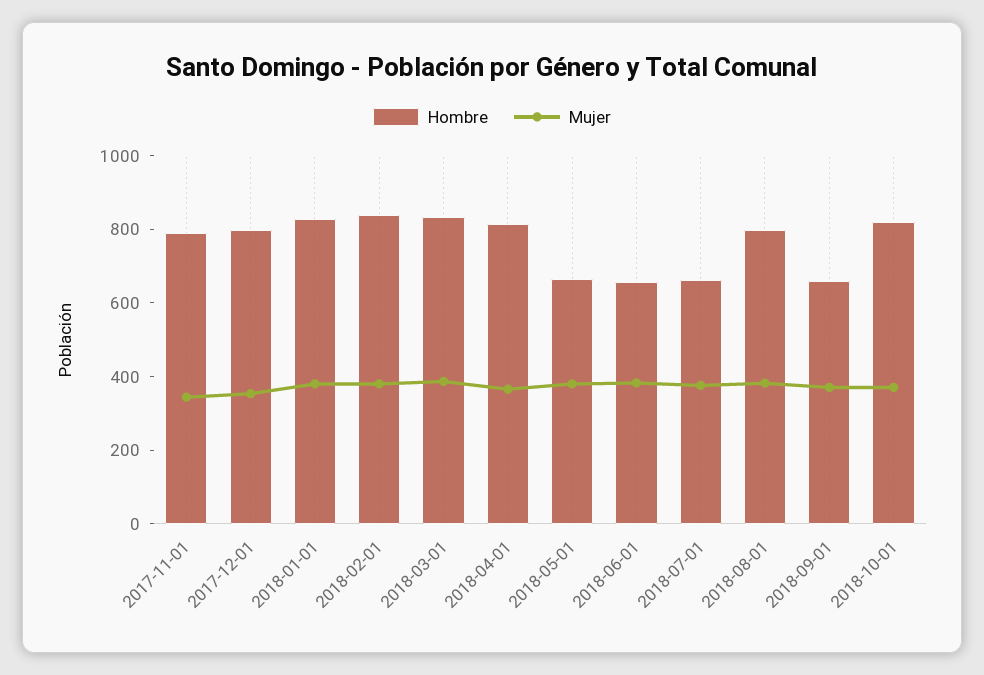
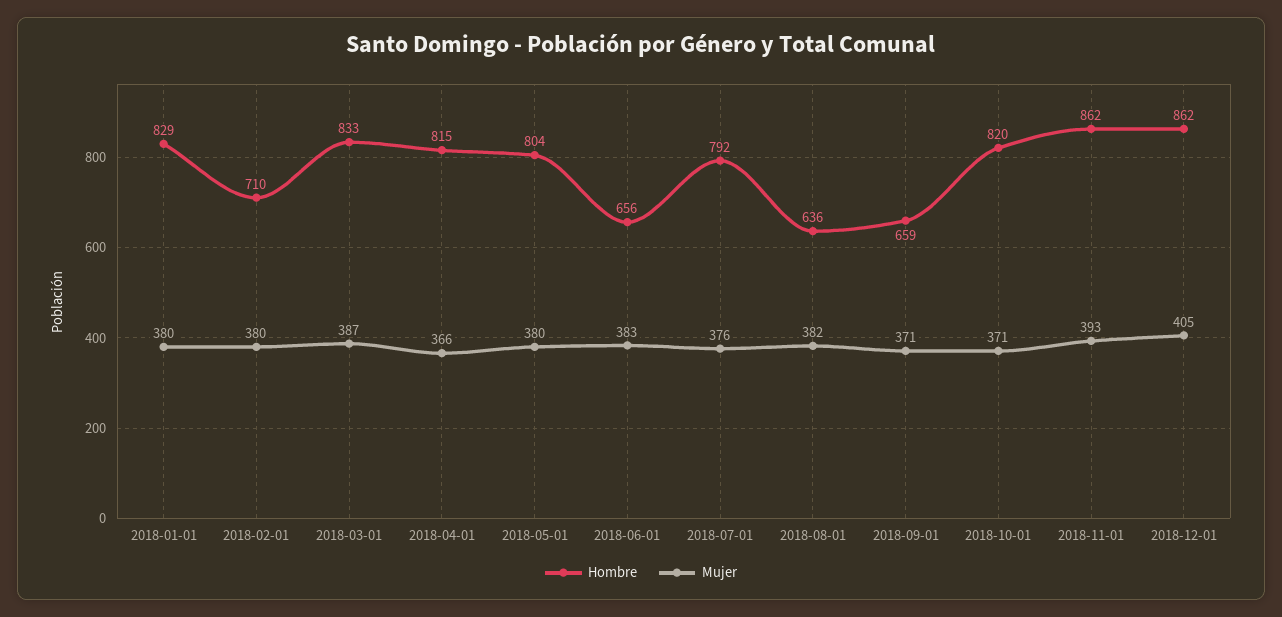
Hombre, 2017-11-01: 800 -> none
Mujer, 2017-11-01: 350 -> none
Hombre, 2017-12-01: 800 -> none
Mujer, 2017-12-01: 350 -> none
Hombre, 2018-02-01: 850 -> 710
Hombre, 2018-05-01: 650 -> 804
Hombre, 2018-07-01: 650 -> 792
Hombre, 2018-08-01: 800 -> 636
Hombre, 2018-11-01: none -> 862
Mujer, 2018-11-01: none -> 393
Hombre, 2018-12-01: none -> 862
Mujer, 2018-12-01: none -> 405

